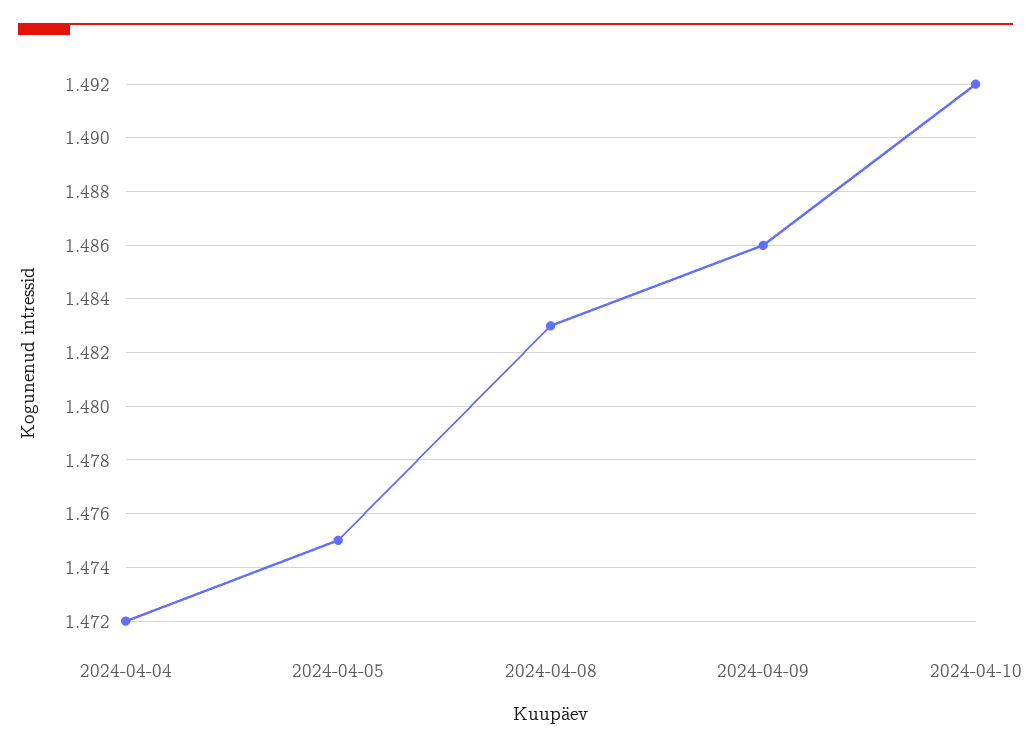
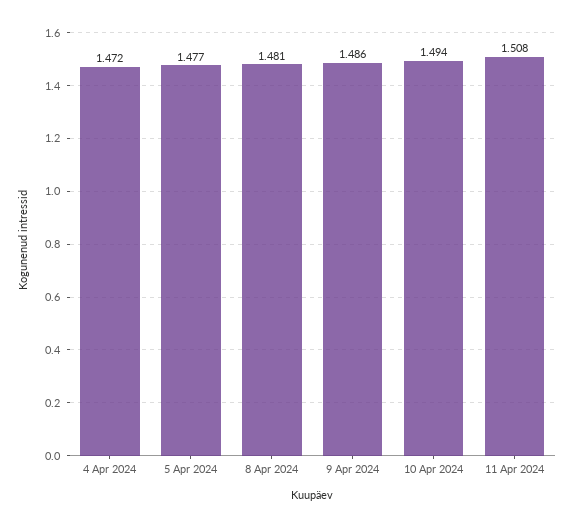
2024-04-05: 1.475 -> 1.477
2024-04-08: 1.483 -> 1.481
2024-04-10: 1.492 -> 1.494
11 Apr 2024: none -> 1.508

